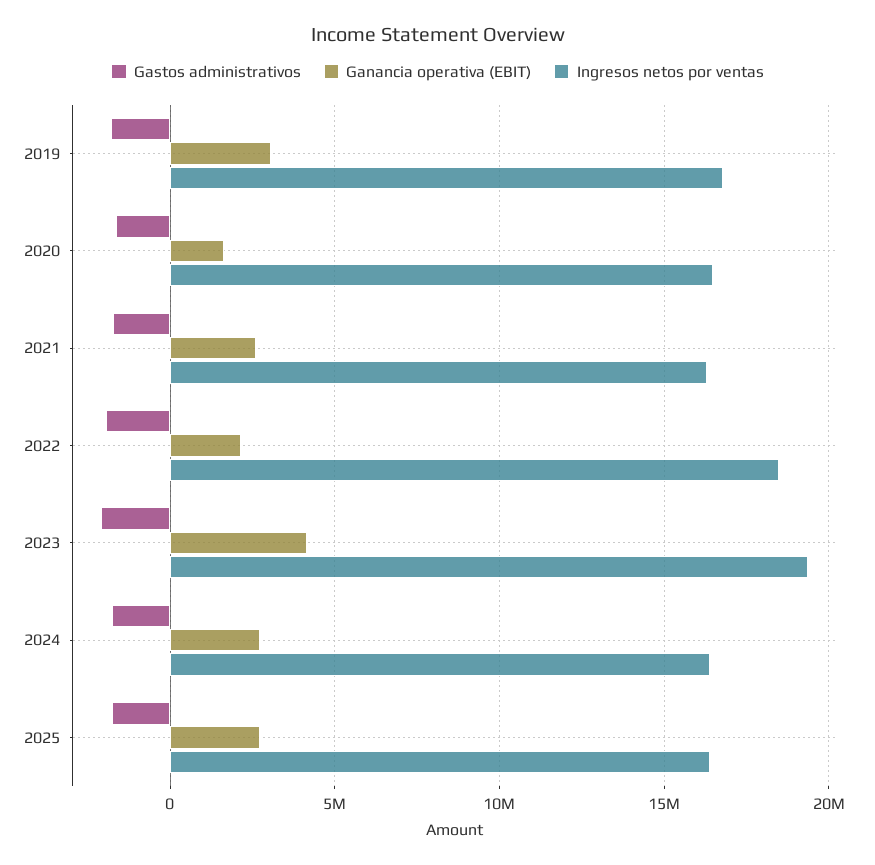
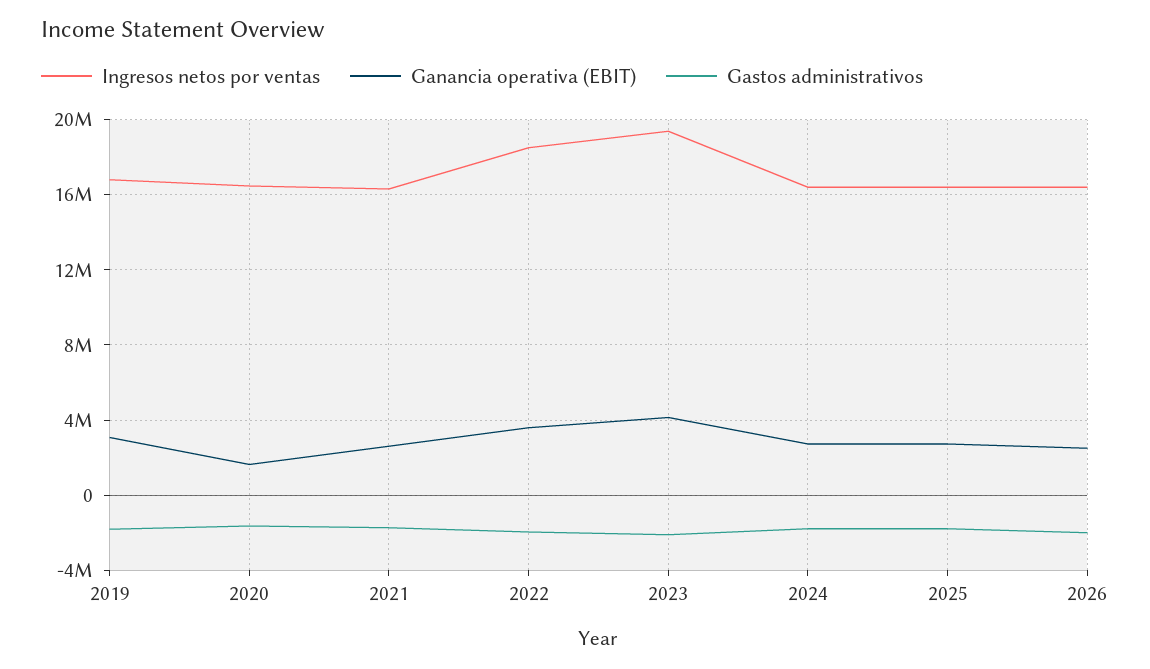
Ganancia operativa (EBIT), 2022: 2000000 -> 3500000
Ingresos netos por ventas, 2026: none -> 16500000
Ganancia operativa (EBIT), 2026: none -> 2500000
Gastos administrativos, 2026: none -> -2000000

